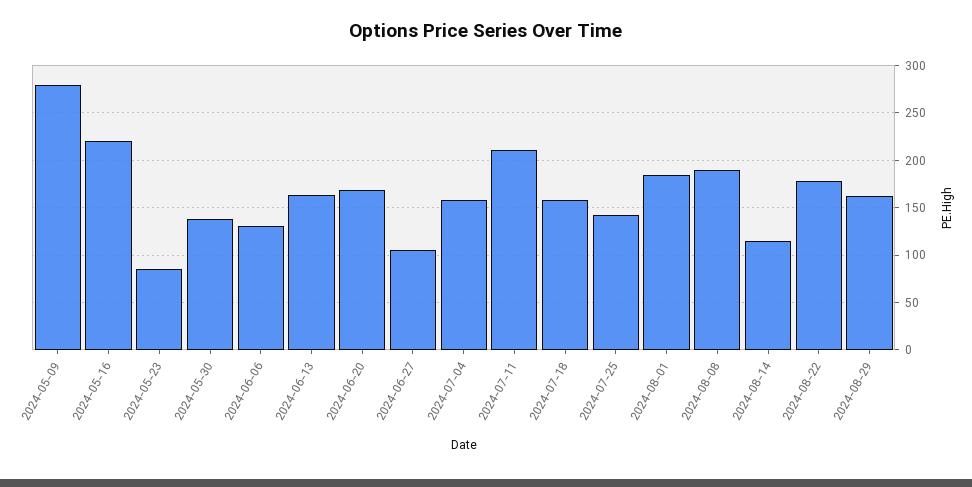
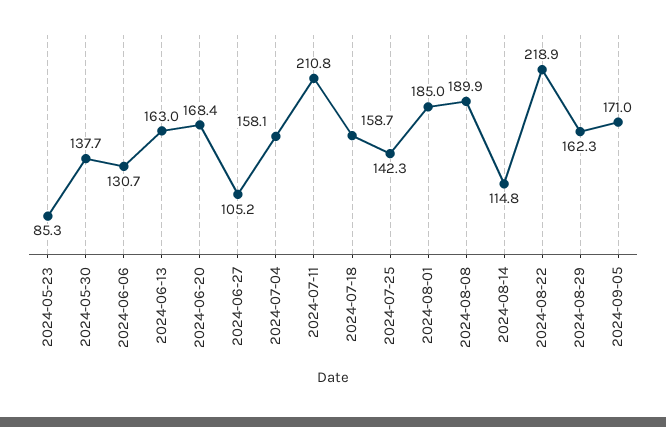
2024-05-09: 280 -> none
2024-05-16: 220 -> none
2024-08-22: 180 -> 218.9
2024-09-05: none -> 171

